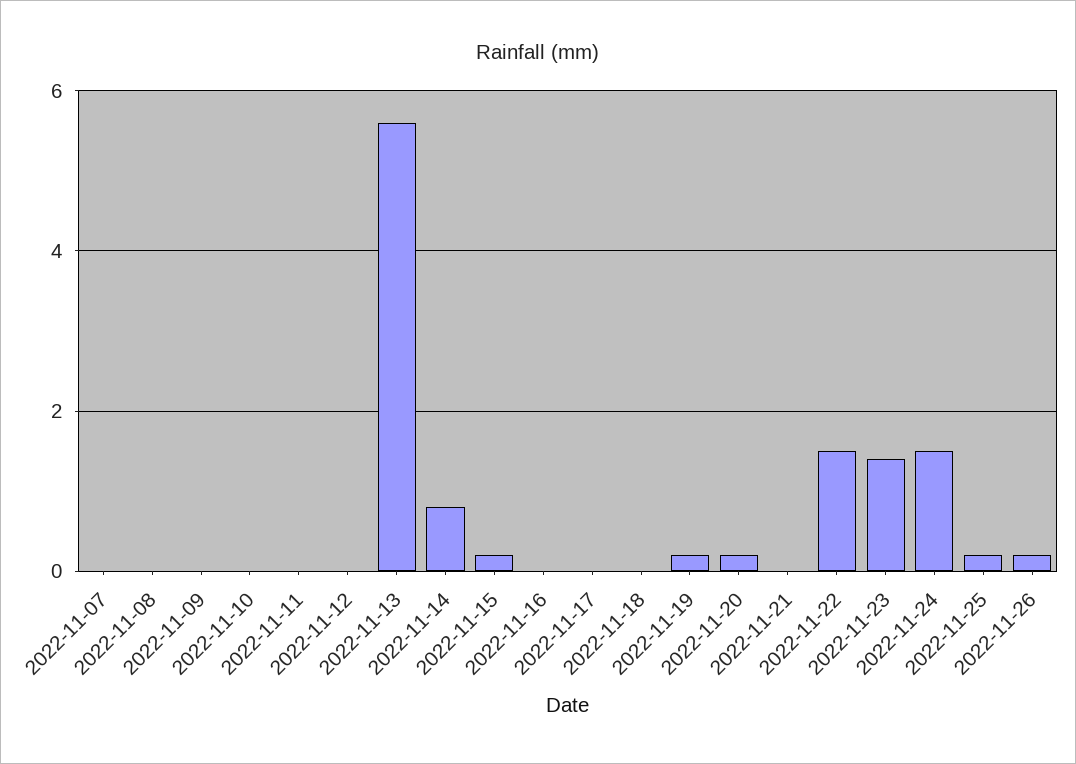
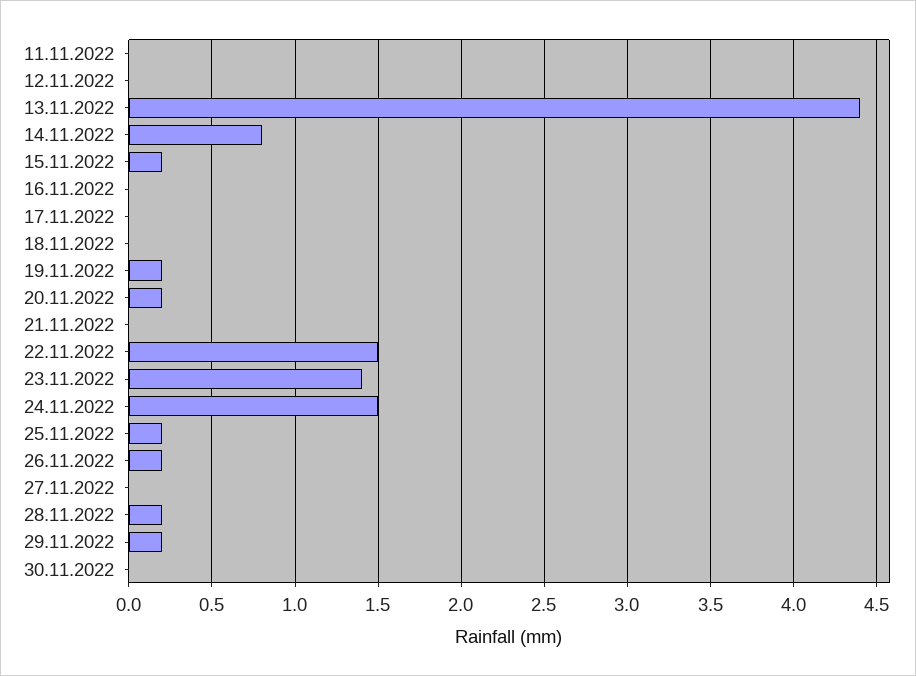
2022-11-07: 0 -> none
2022-11-08: 0 -> none
2022-11-09: 0 -> none
2022-11-10: 0 -> none
2022-11-13: 5.5 -> 4.4
27.11.2022: none -> 0
28.11.2022: none -> 0.2
29.11.2022: none -> 0.2
30.11.2022: none -> 0

